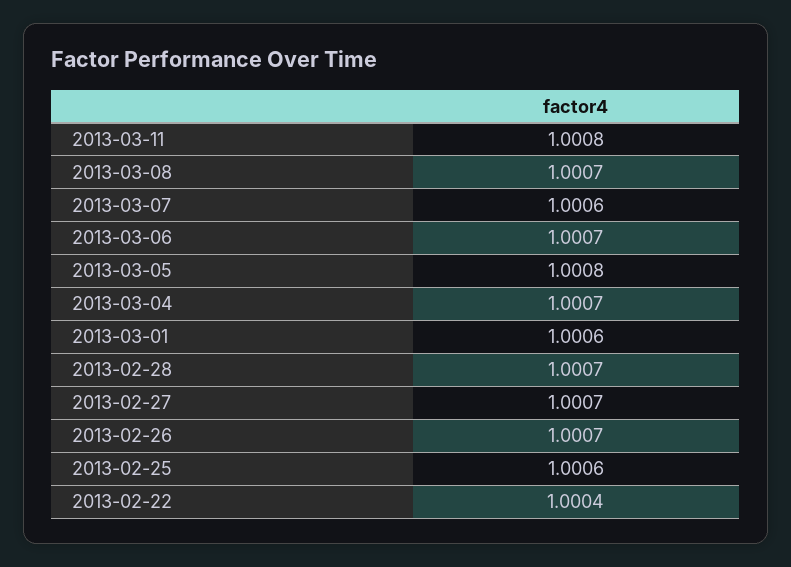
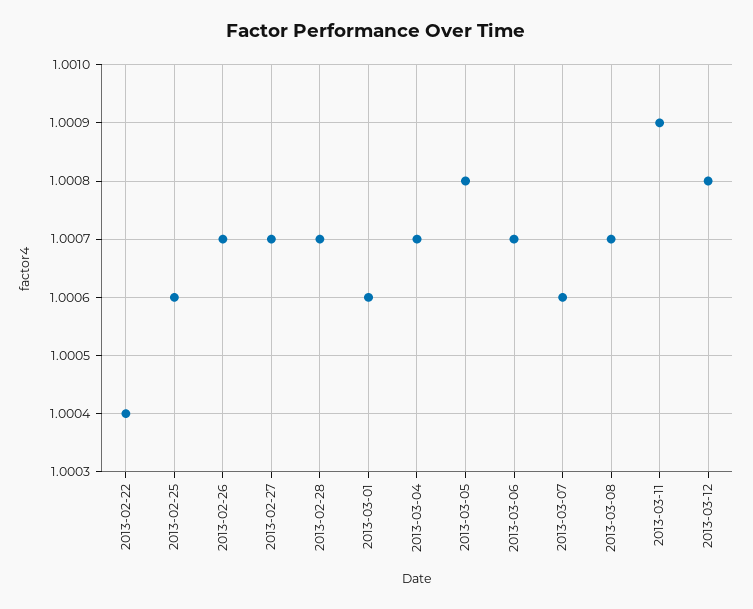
2013-03-11: 1.0008 -> 1.0009
2013-03-12: none -> 1.0008

